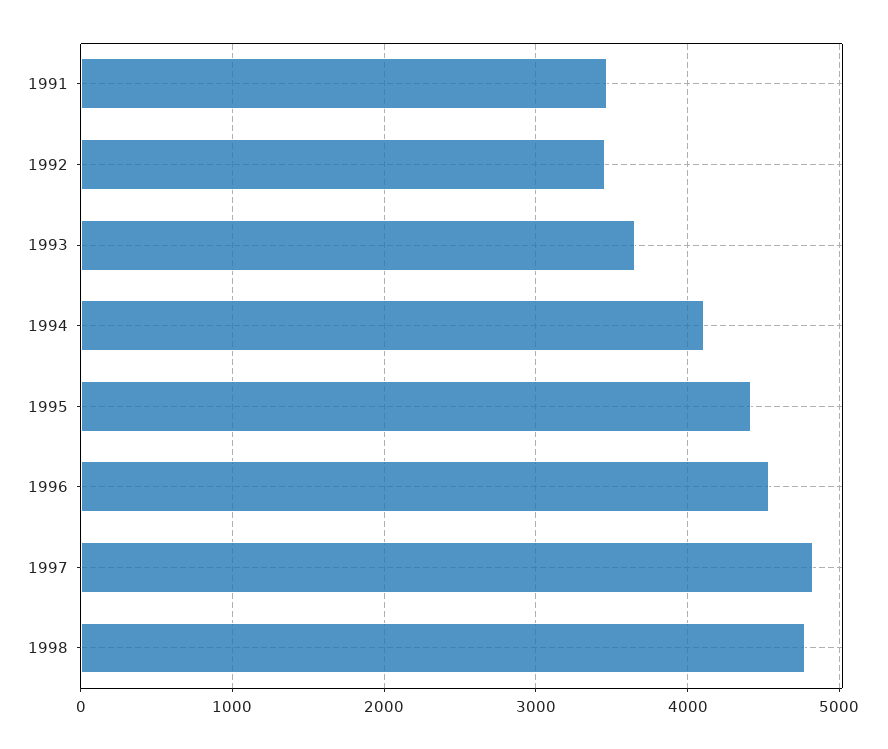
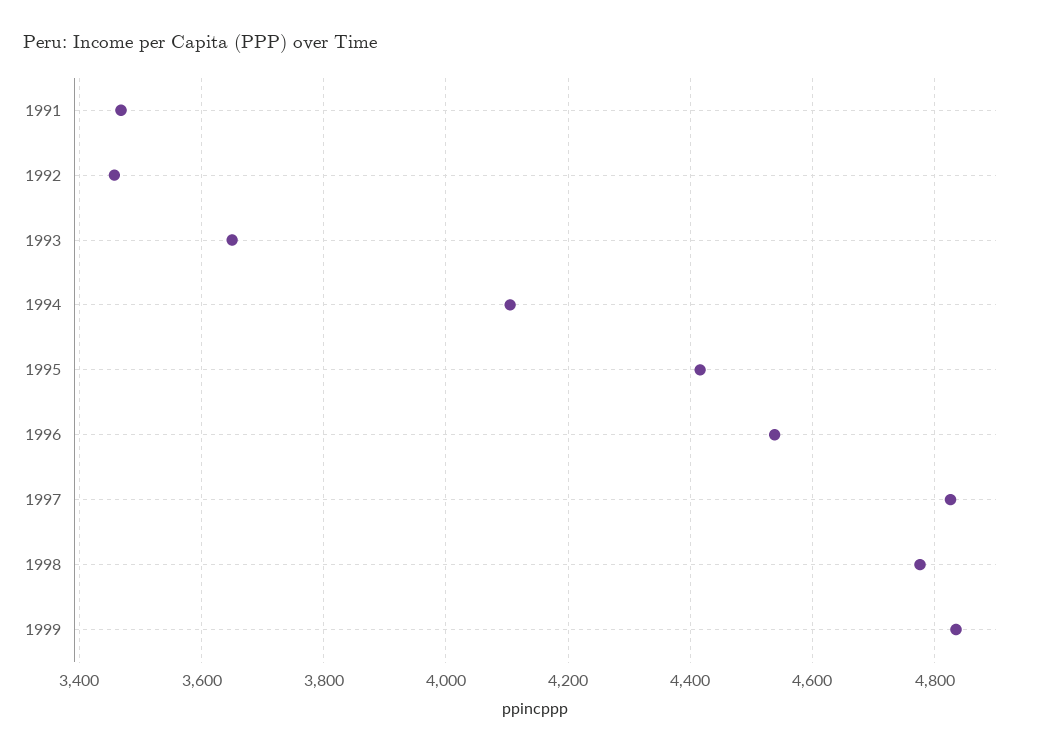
1999: none -> 4840

